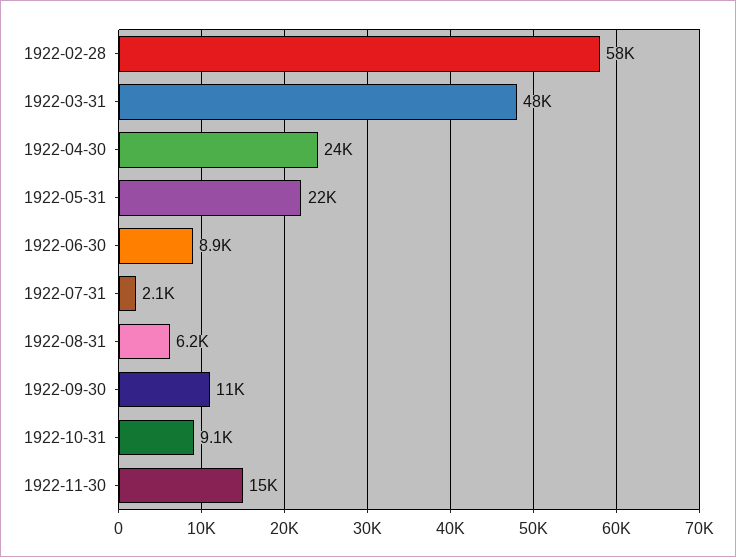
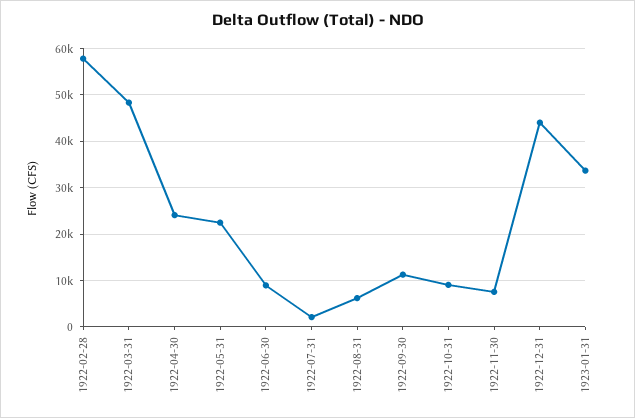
1922-11-30: 15000 -> 8000
1922-12-31: none -> 44000
1923-01-31: none -> 34000

